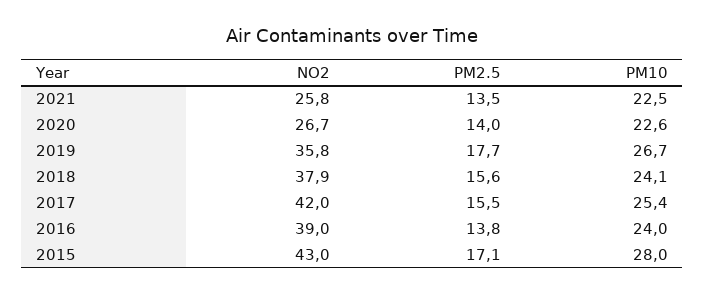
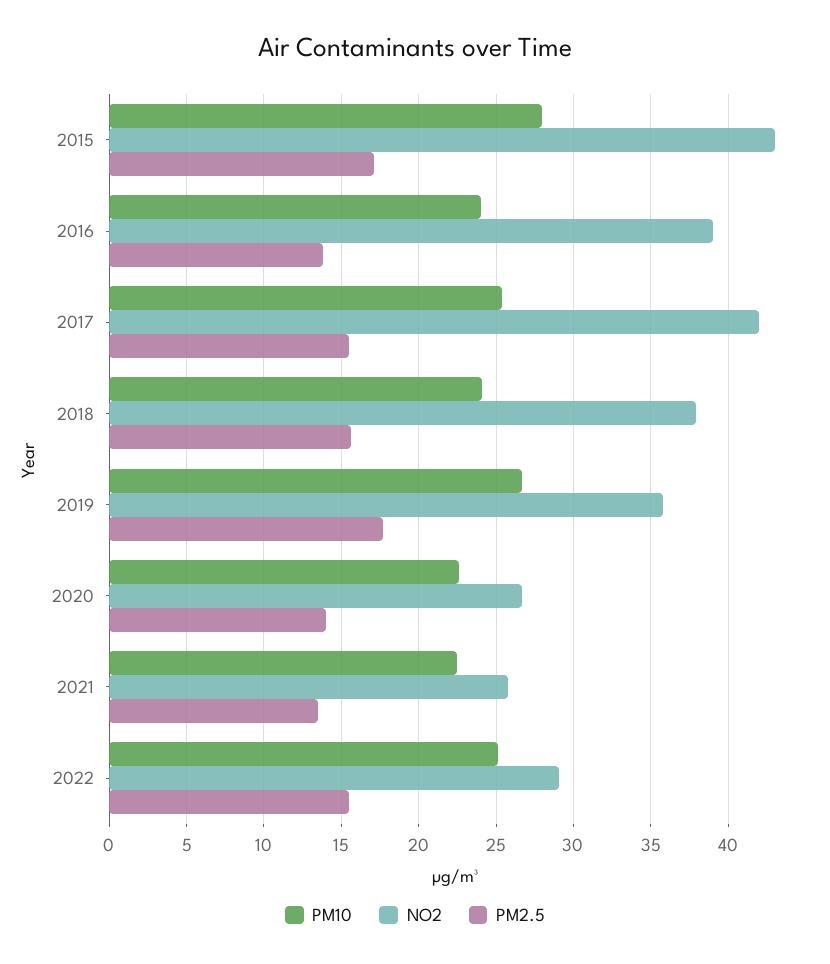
PM10, 2022: none -> 25
NO2, 2022: none -> 29
PM2.5, 2022: none -> 15.5

